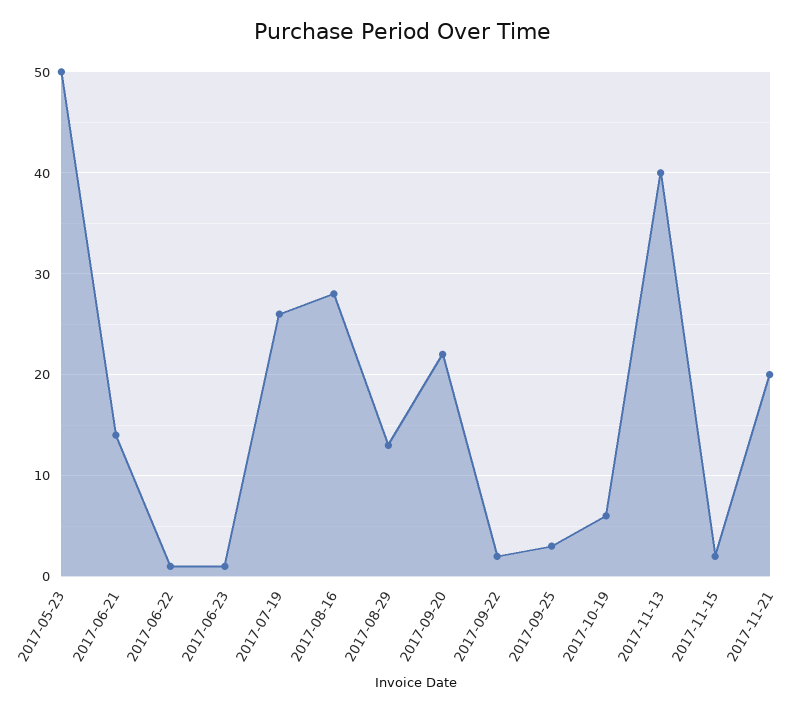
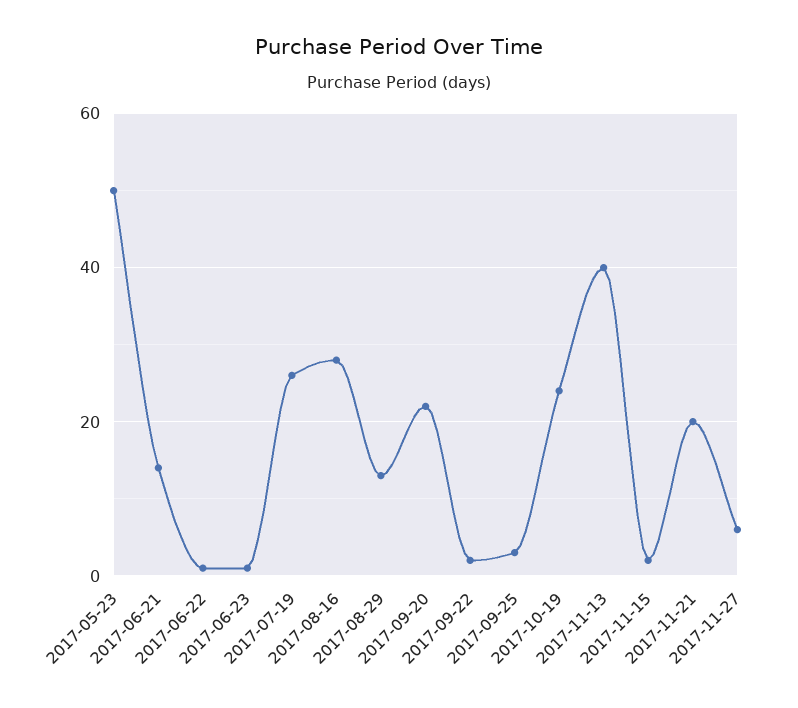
2017-10-19: 6 -> 25
2017-11-27: none -> 5

